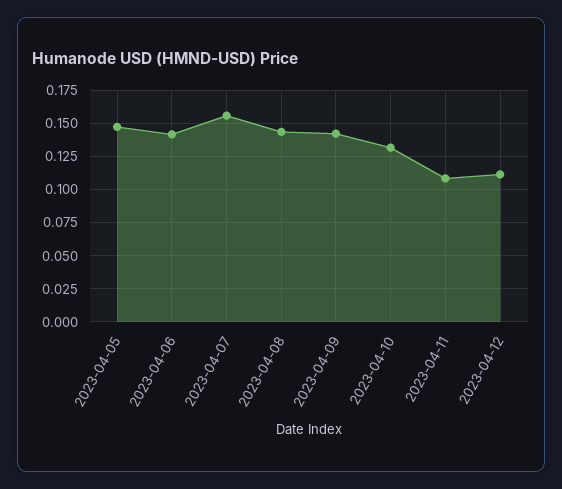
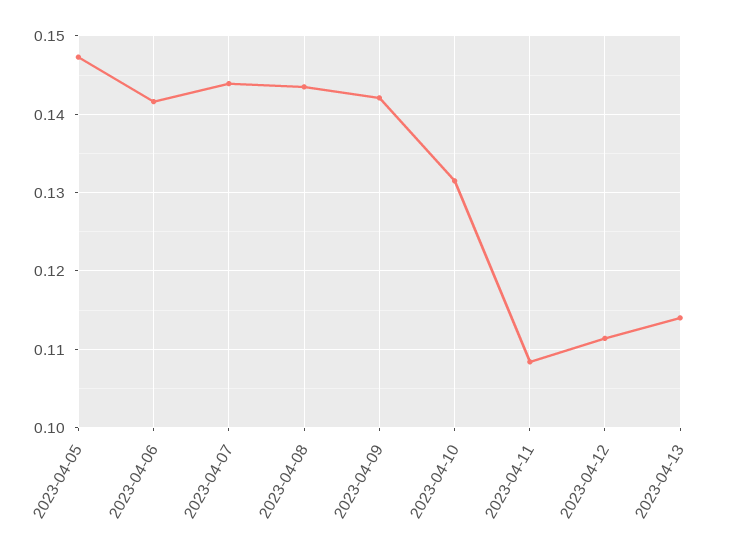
2023-04-07: 0.155 -> 0.144
2023-04-13: none -> 0.114

